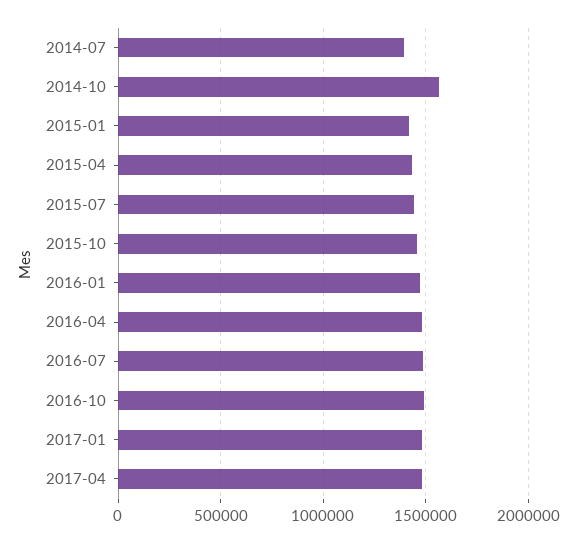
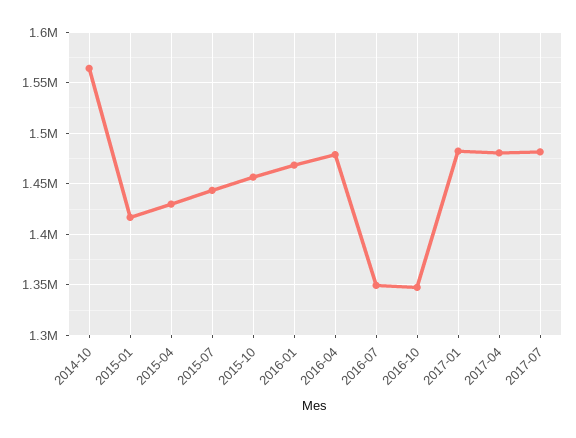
2014-07: 1400000 -> none
2016-07: 1500000 -> 1350000
2016-10: 1500000 -> 1350000
2017-07: none -> 1480000

